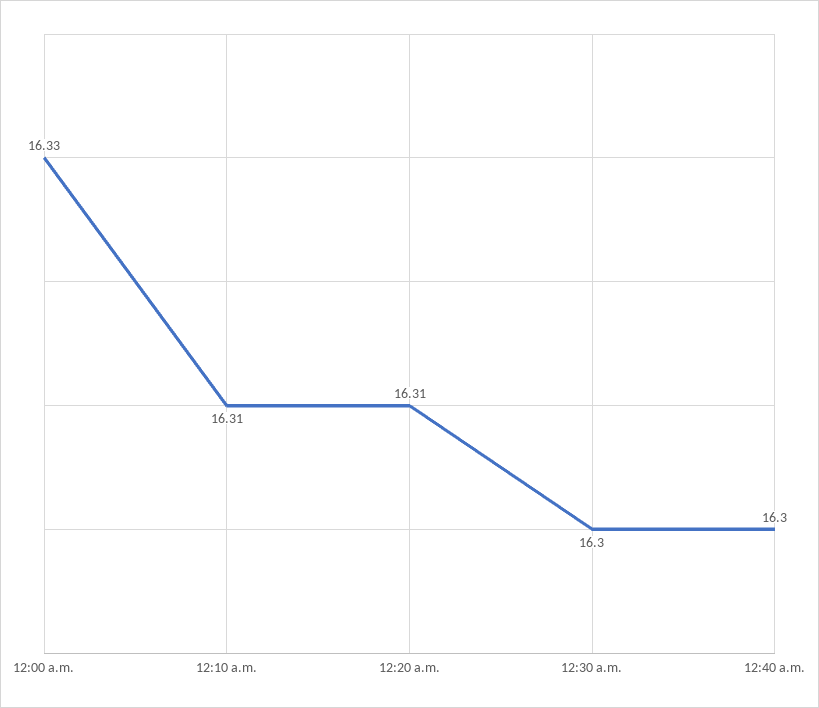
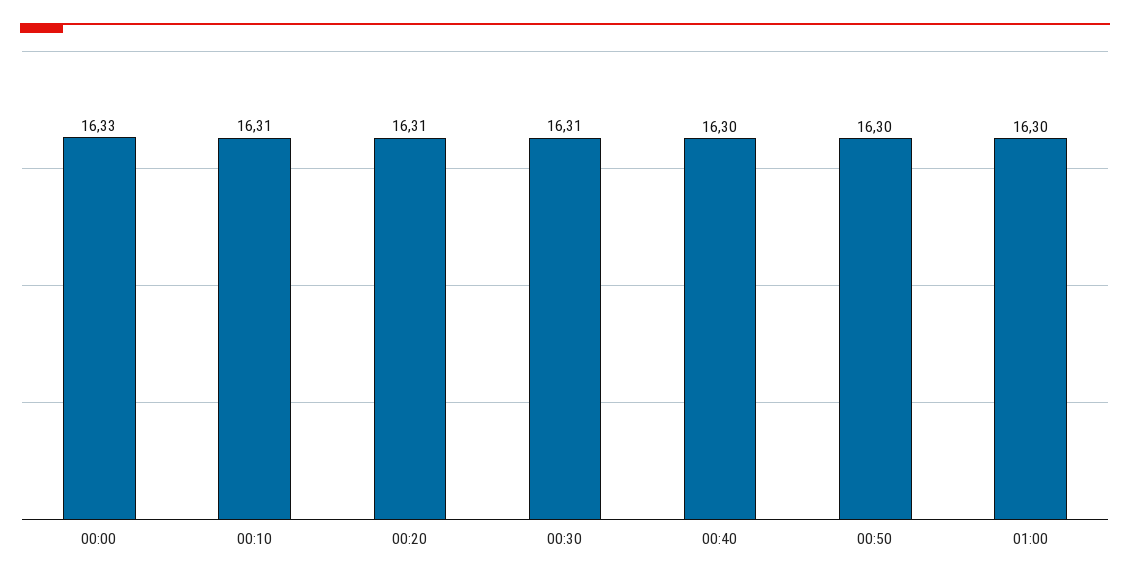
12:30 a.m.: 16.3 -> 16.31
00:50: none -> 16.3
01:00: none -> 16.3

